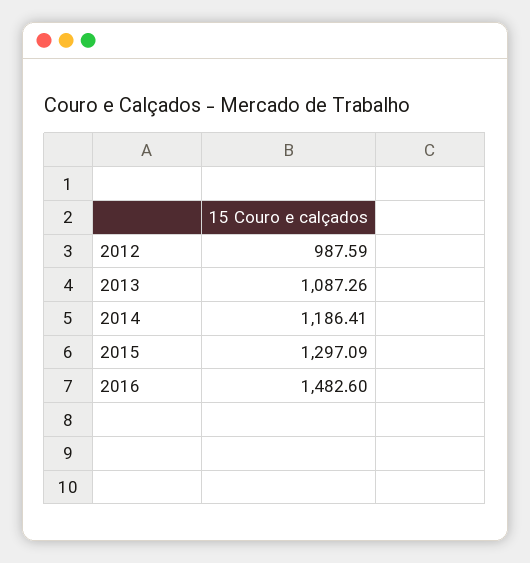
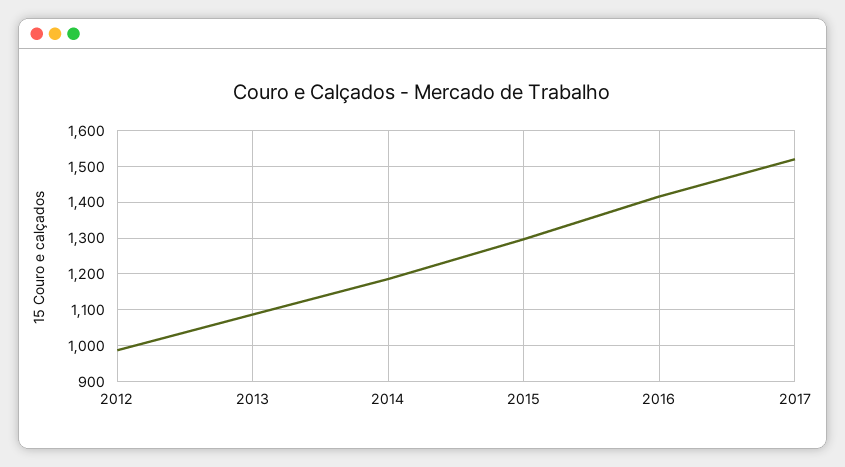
2016: 1482.6 -> 1420
2017: none -> 1520

